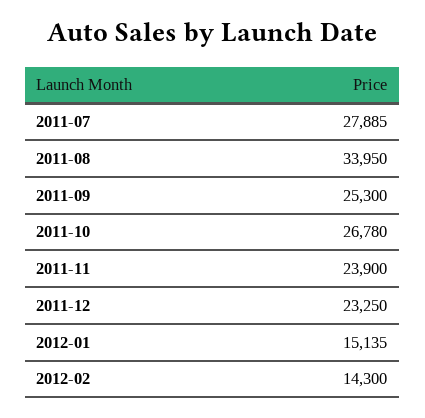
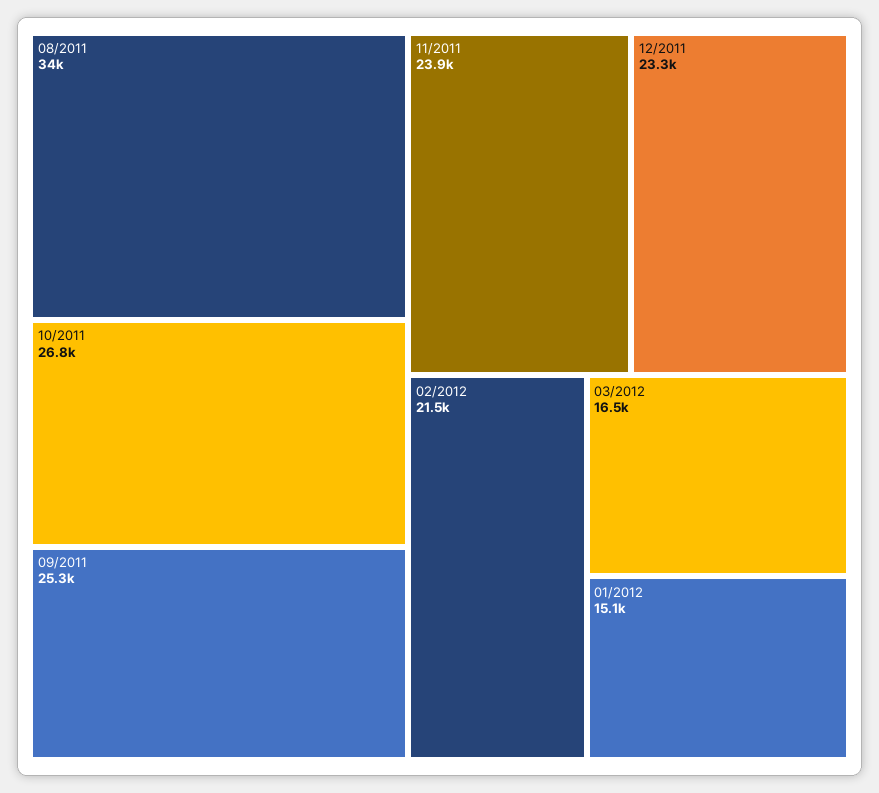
2011-07: 27885 -> none
2012-02: 14300 -> 21500
03/2012: none -> 16500

